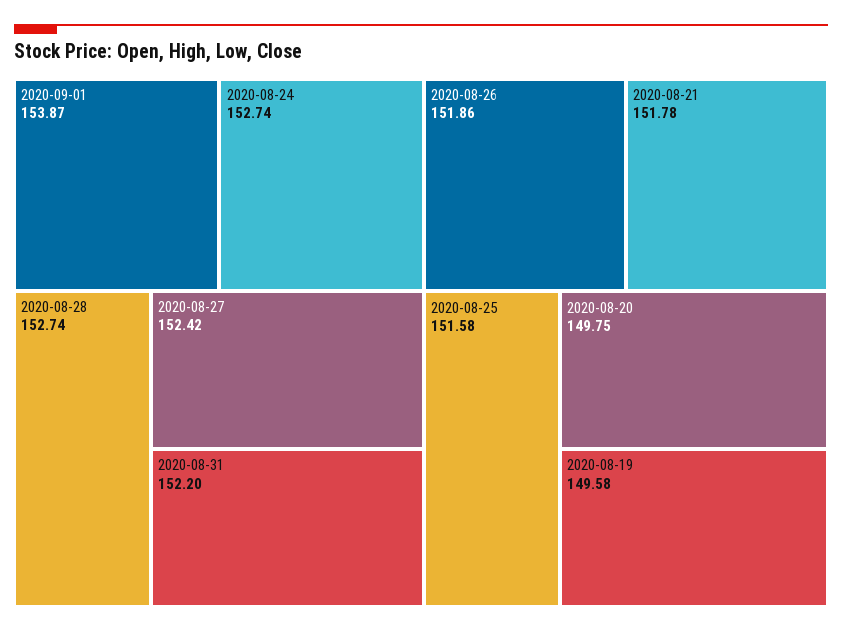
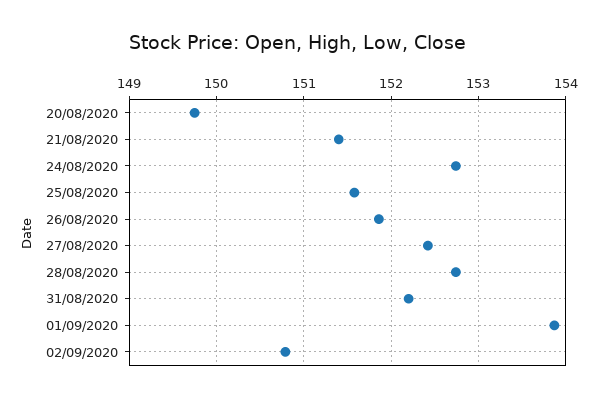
2020-08-21: 151.78 -> 151.4
2020-08-19: 149.58 -> none
02/09/2020: none -> 150.8

